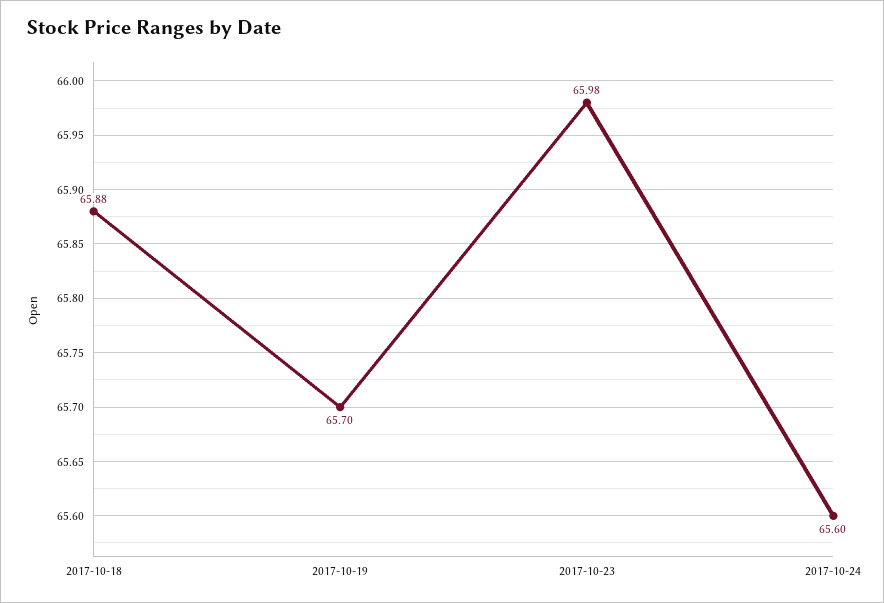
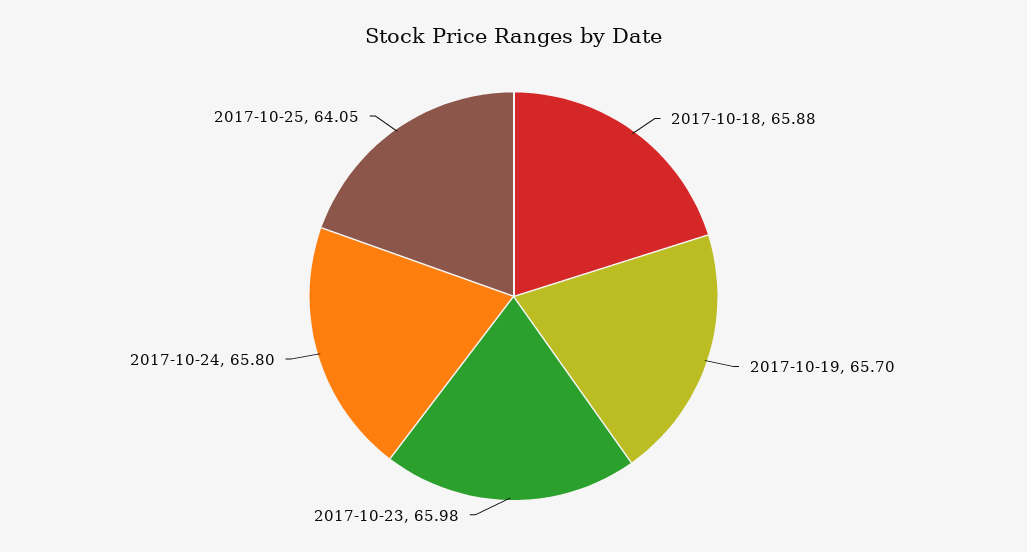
2017-10-24: 65.6 -> 65.8
2017-10-25: none -> 64.05

